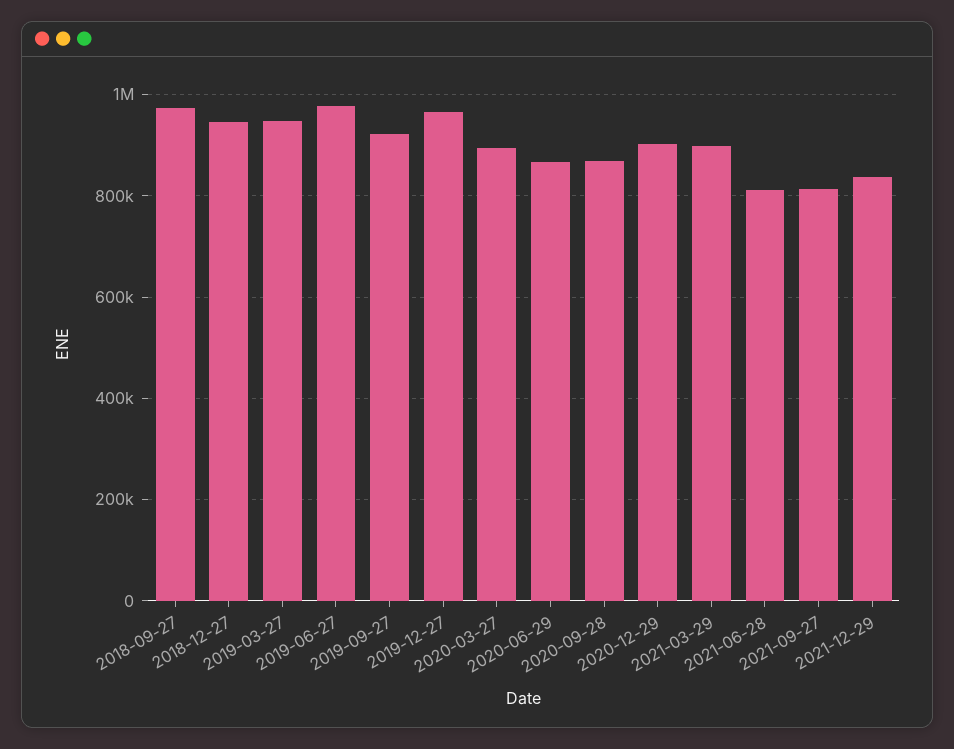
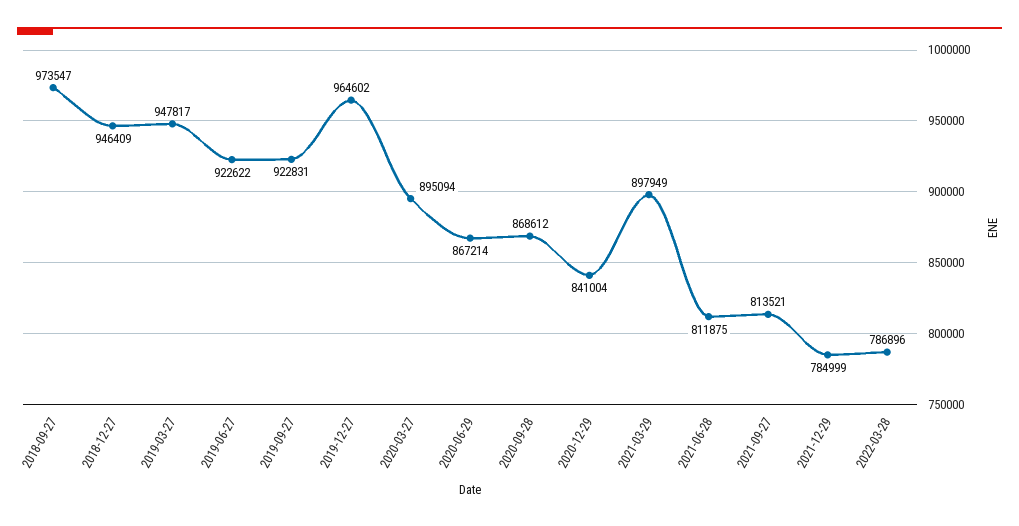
2019-06-27: 980000 -> 922622
2020-12-29: 900000 -> 841004
2021-12-29: 840000 -> 784999
2022-03-28: none -> 786896

